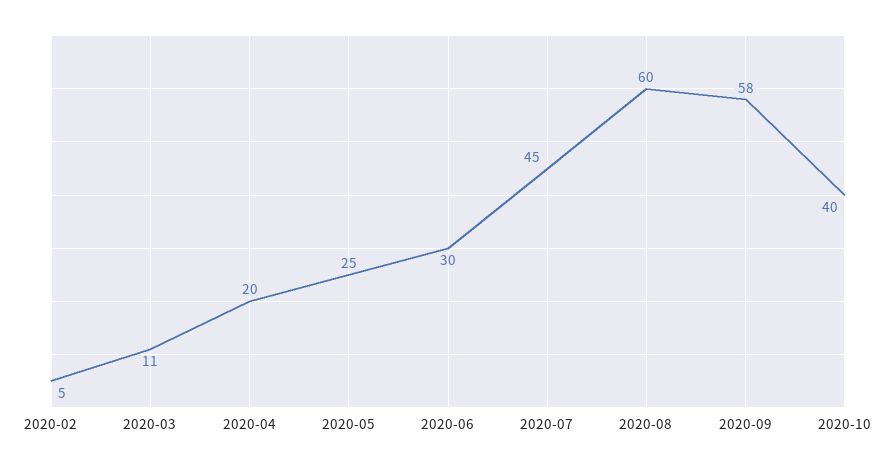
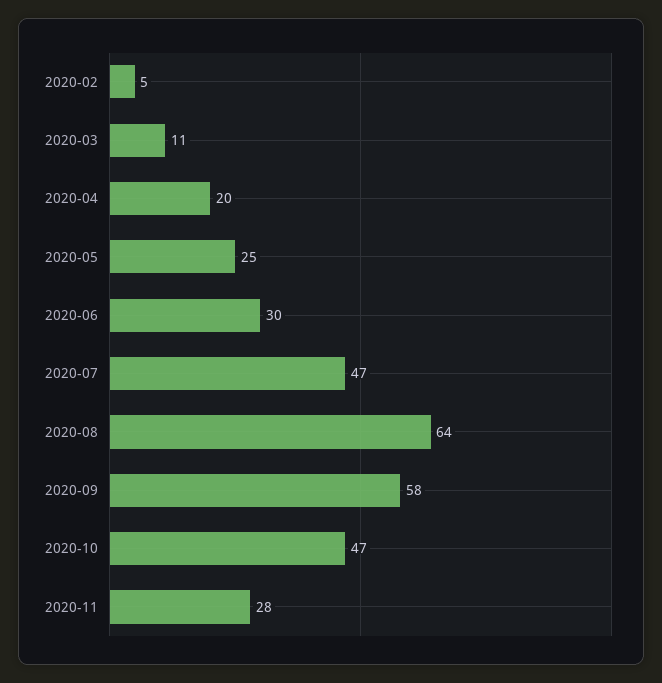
2020-07: 45 -> 47
2020-08: 60 -> 64
2020-10: 40 -> 47
2020-11: none -> 28

